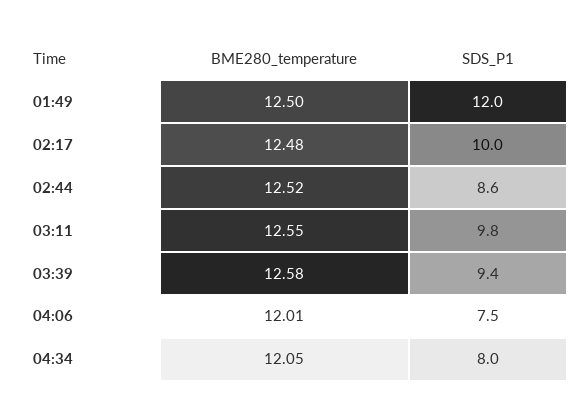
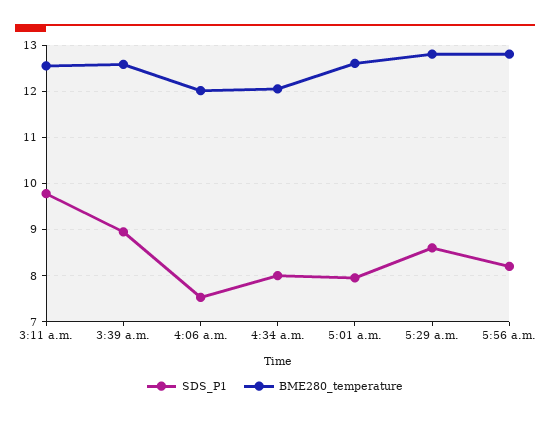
BME280_temperature, 01:49: 12.5 -> none
SDS_P1, 01:49: 12 -> none
BME280_temperature, 02:17: 12.48 -> none
SDS_P1, 02:17: 10 -> none
BME280_temperature, 02:44: 12.52 -> none
SDS_P1, 02:44: 8.6 -> none
SDS_P1, 03:39: 9.4 -> 9
SDS_P1, 5:01 a.m.: none -> 8
BME280_temperature, 5:01 a.m.: none -> 12.6
SDS_P1, 5:29 a.m.: none -> 8.6
BME280_temperature, 5:29 a.m.: none -> 12.8
SDS_P1, 5:56 a.m.: none -> 8.2
BME280_temperature, 5:56 a.m.: none -> 12.8

